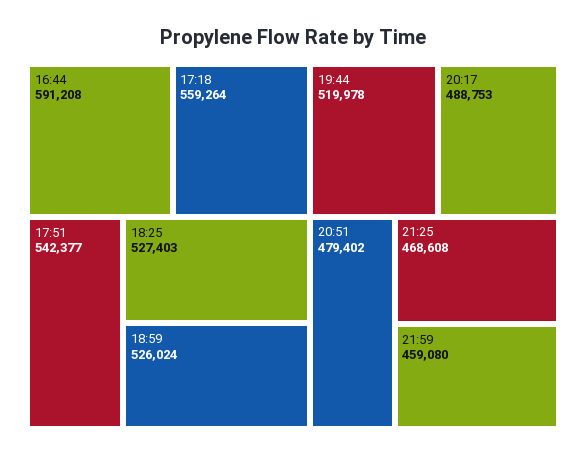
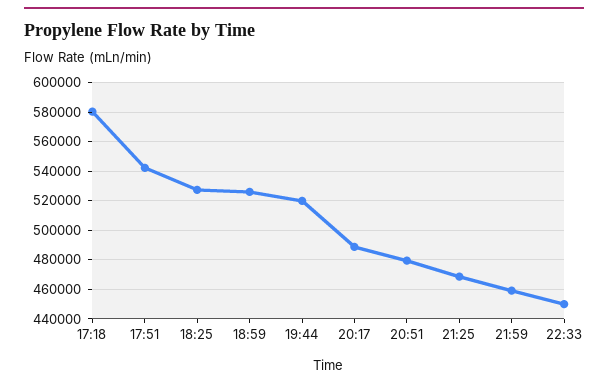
16:44: 591208 -> none
17:18: 559264 -> 580000
22:33: none -> 450000

